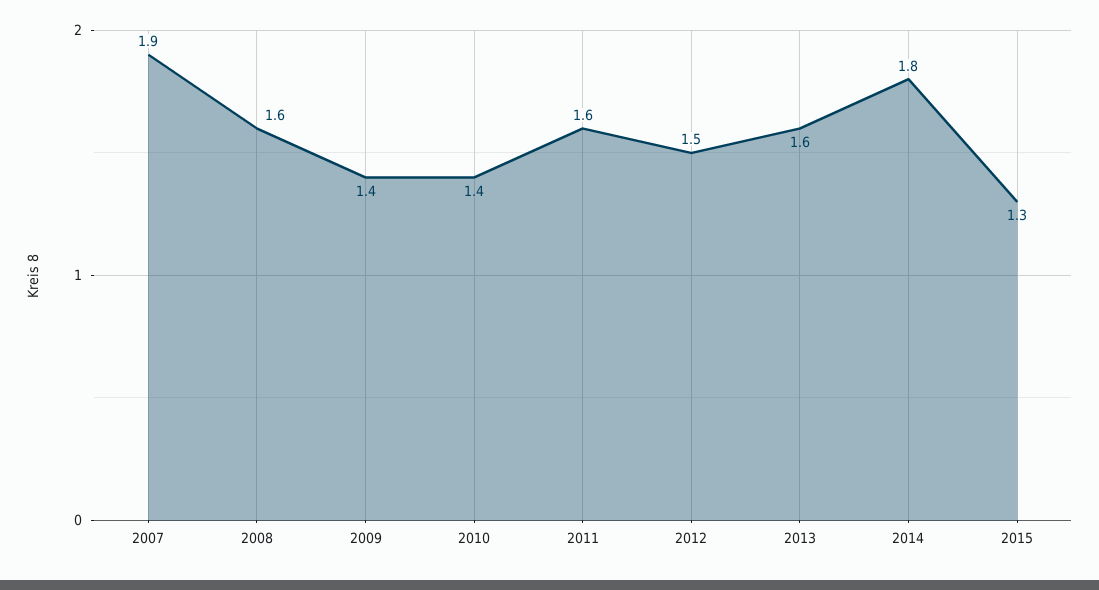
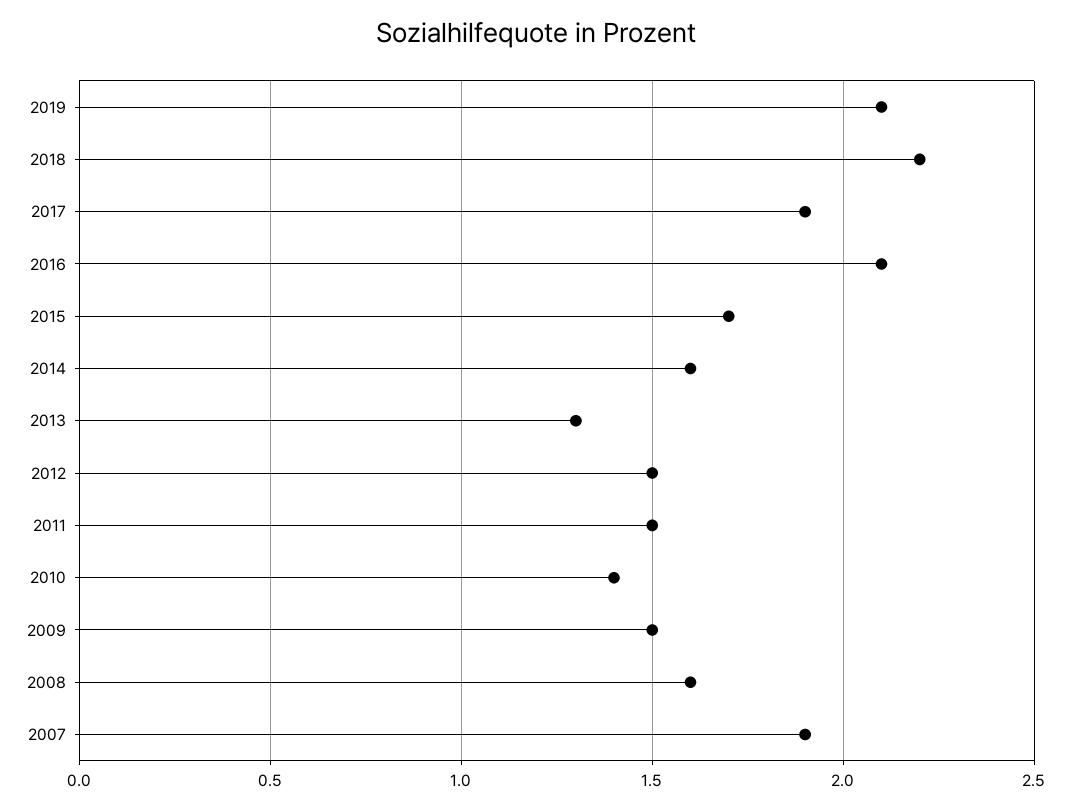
2009: 1.4 -> 1.5
2011: 1.6 -> 1.5
2013: 1.6 -> 1.3
2014: 1.8 -> 1.6
2015: 1.3 -> 1.7
2019: none -> 2.1
2018: none -> 2.2
2017: none -> 1.9
2016: none -> 2.1

